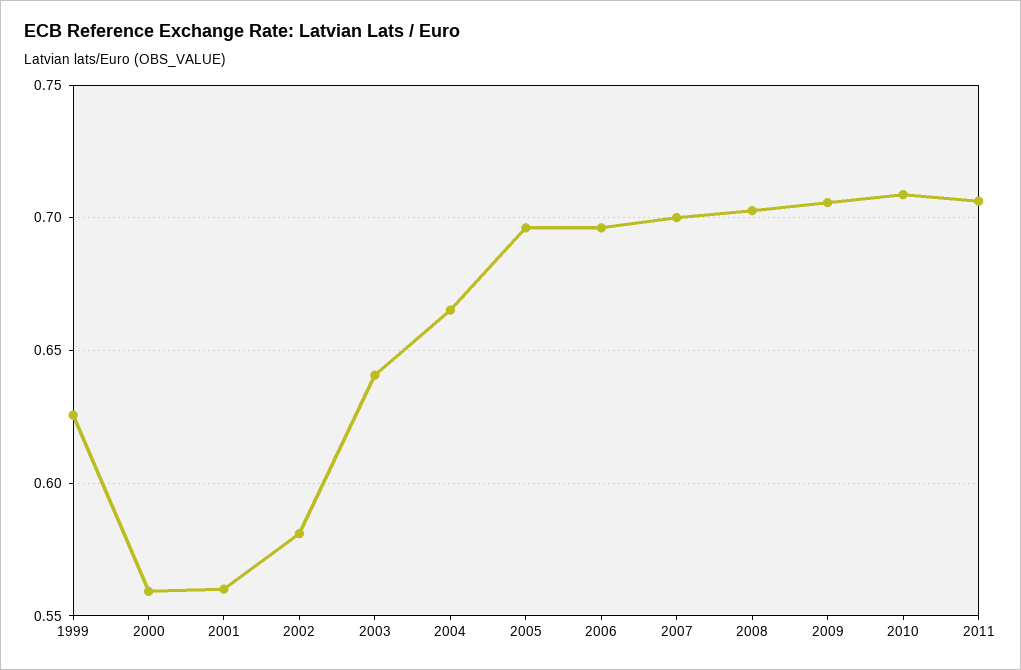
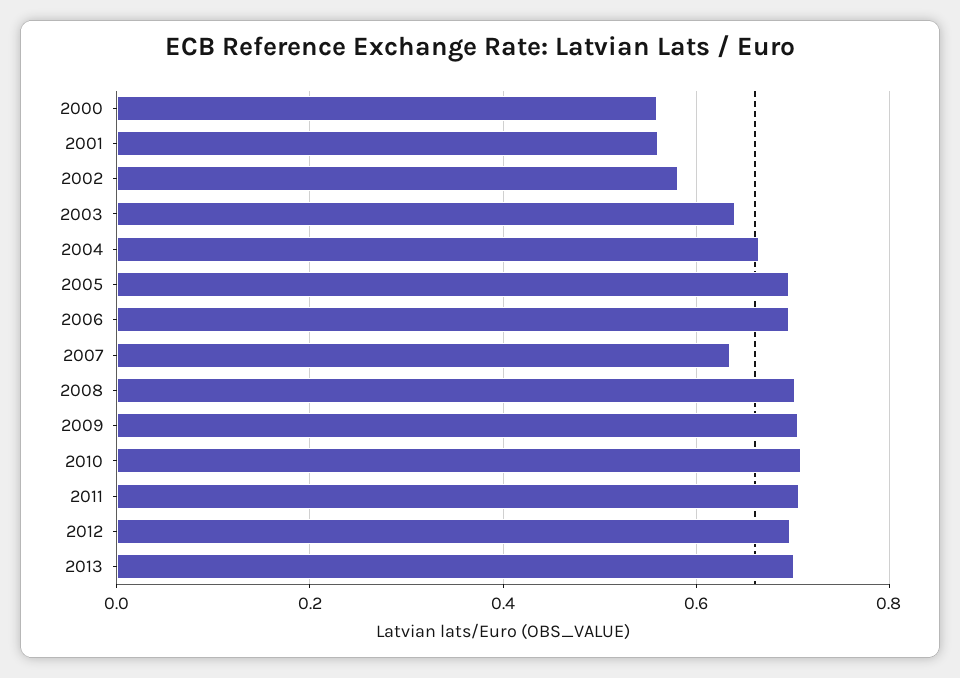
1999: 0.625 -> none
2007: 0.7 -> 0.64
2012: none -> 0.7
2013: none -> 0.7

